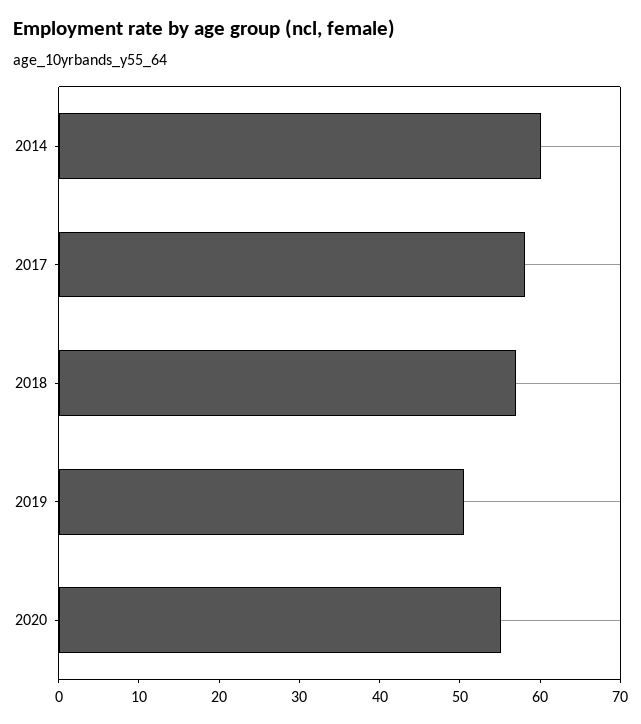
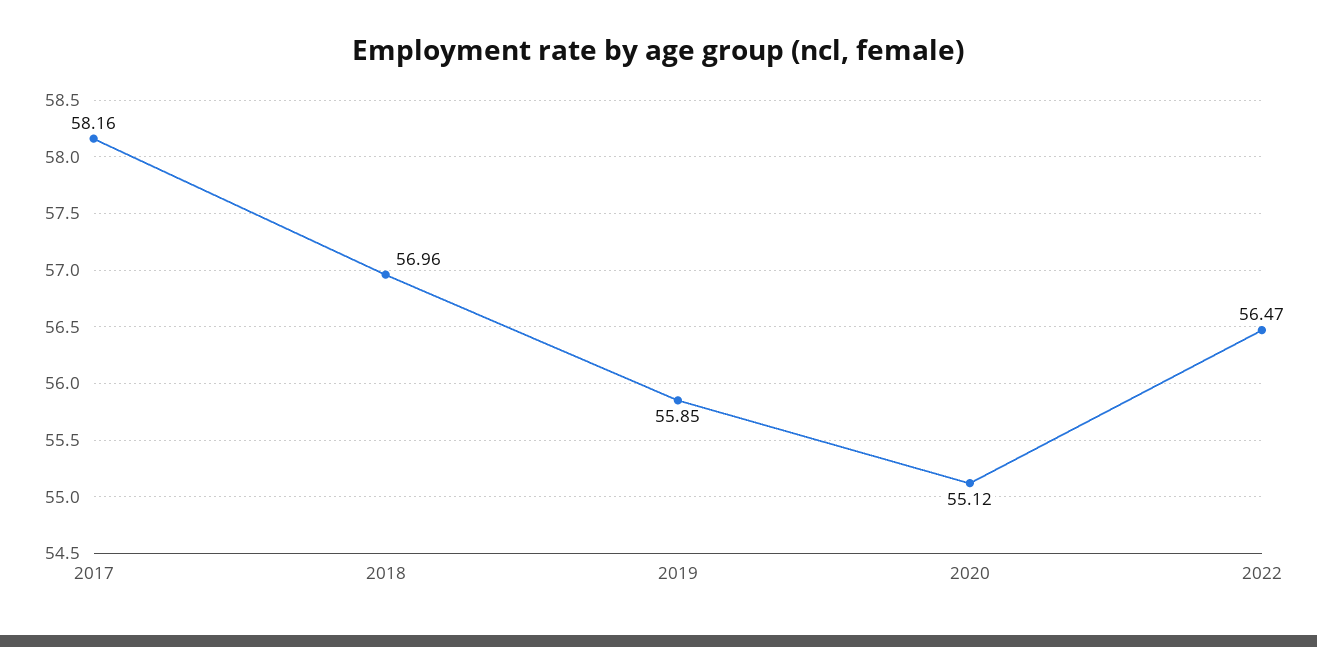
2014: 60 -> none
2019: 50 -> 55.85
2022: none -> 56.47

